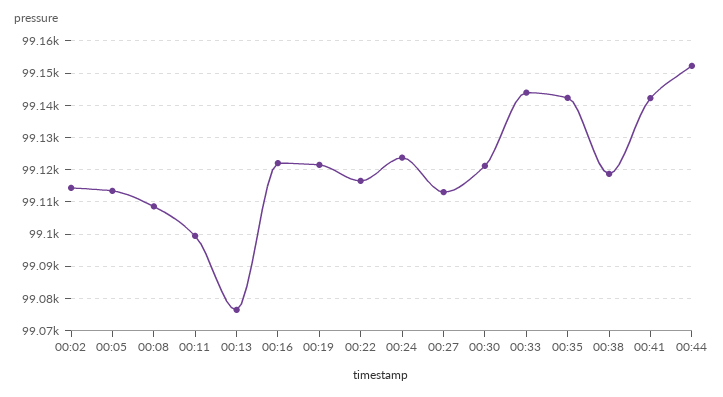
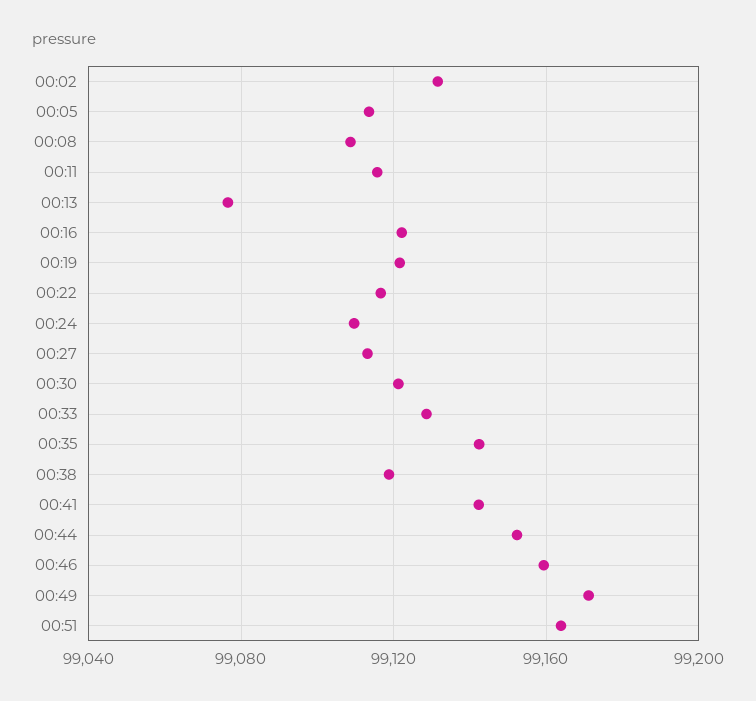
00:02: 99114 -> 99130
00:11: 99100 -> 99115
00:24: 99124 -> 99110
00:33: 99144 -> 99130
00:46: none -> 99160
00:49: none -> 99170
00:51: none -> 99165

